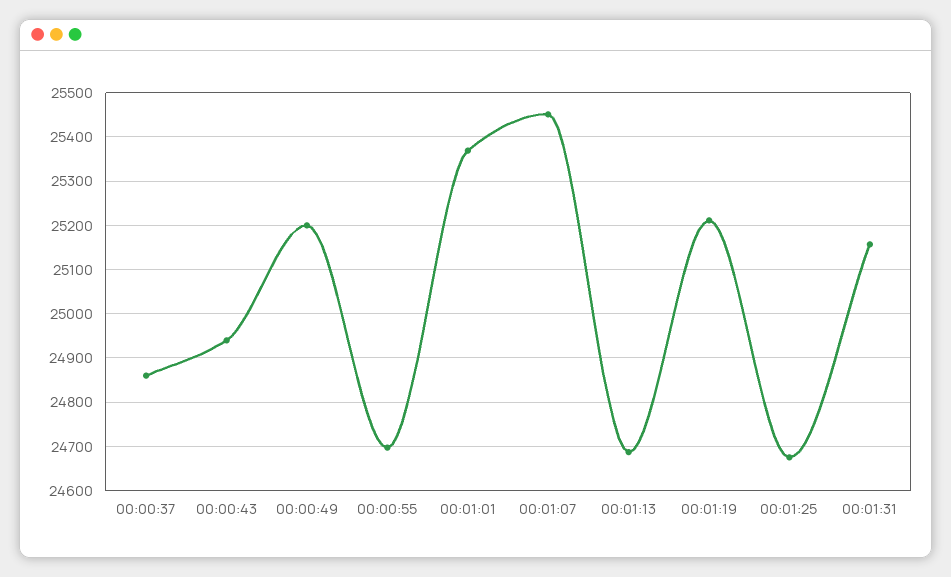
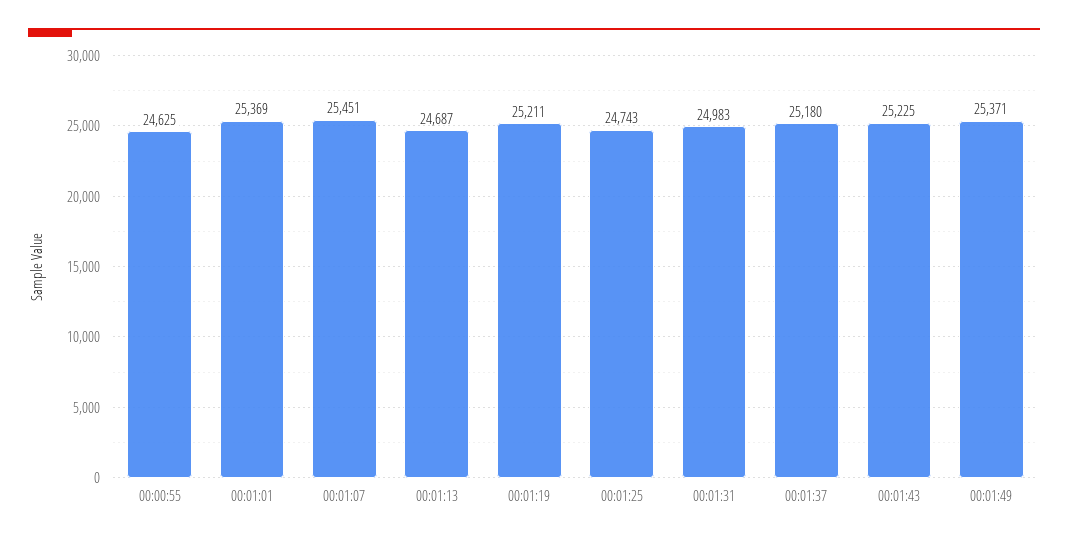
00:00:37: 24860 -> none
00:00:43: 24940 -> none
00:00:49: 25200 -> none
00:00:55: 24700 -> 24625
00:01:25: 24680 -> 24743
00:01:31: 25160 -> 24983
00:01:37: none -> 25180
00:01:43: none -> 25225
00:01:49: none -> 25371

